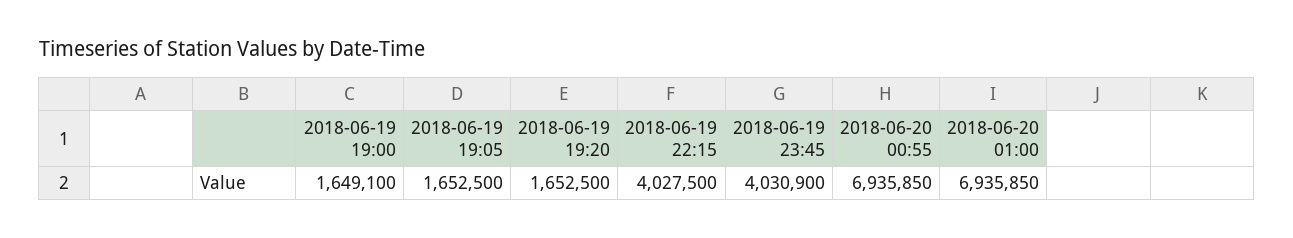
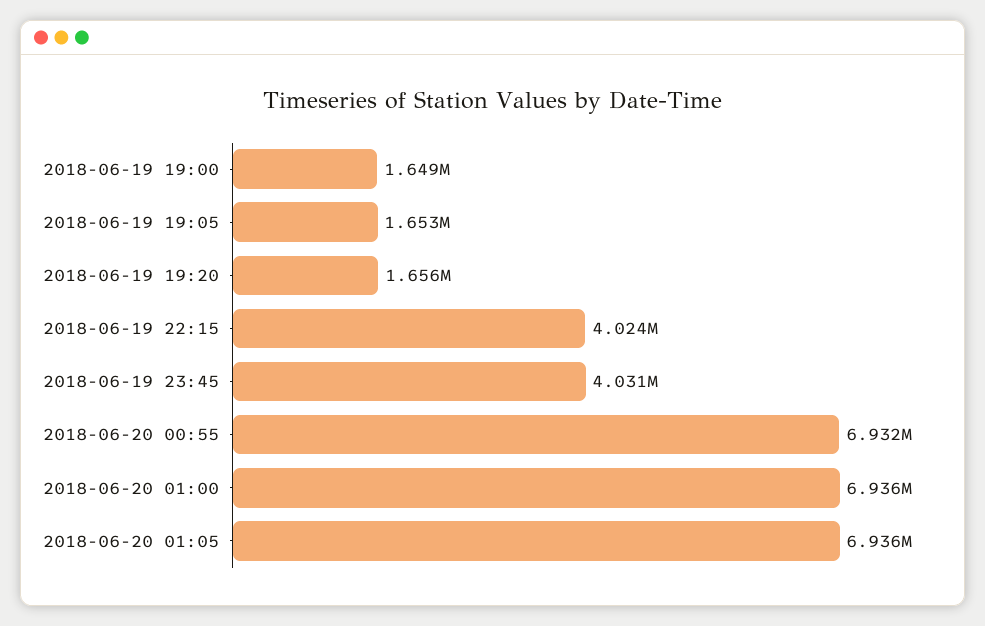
2018-06-19 19:20: 1652500 -> 1656000
2018-06-19 22:15: 4027500 -> 4024000
2018-06-20 00:55: 6935850 -> 6932000
2018-06-20 01:05: none -> 6936000

